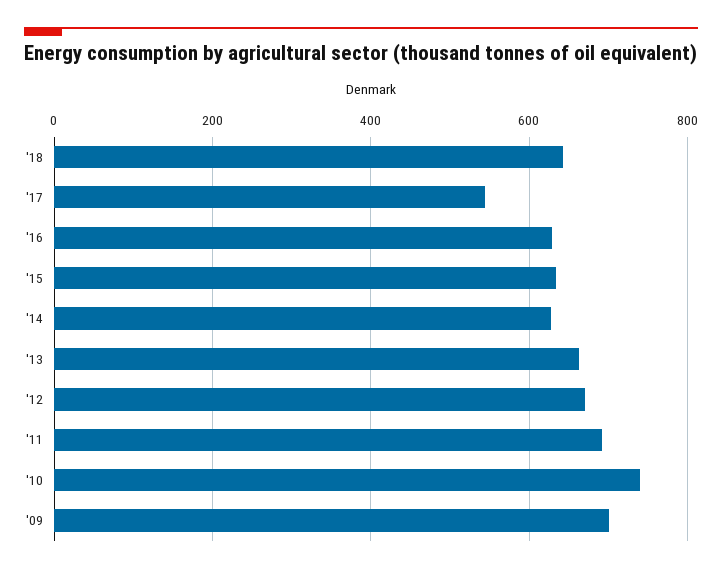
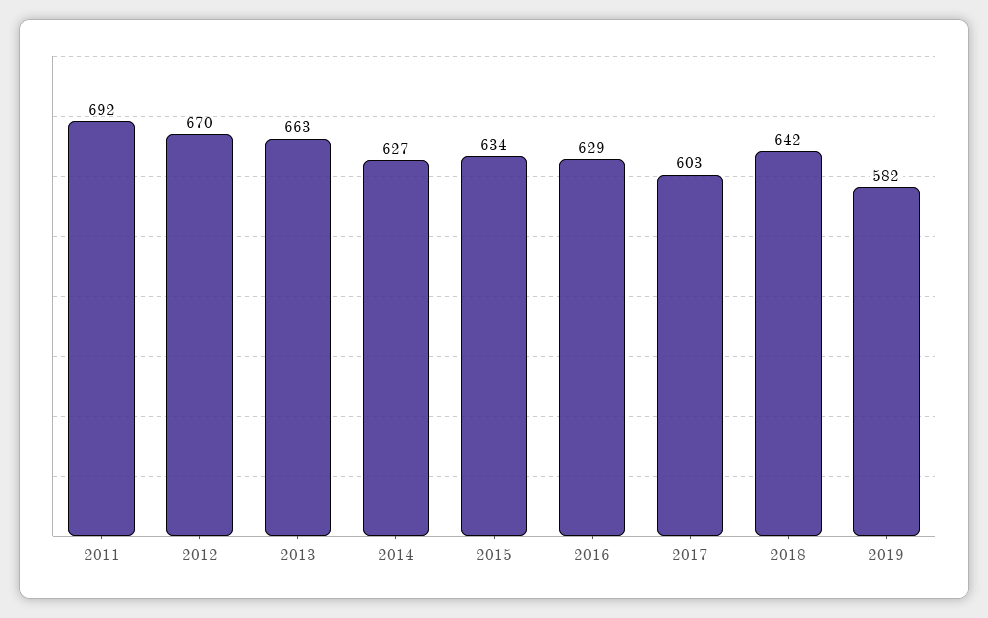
'17: 540 -> 603
'10: 740 -> none
'09: 700 -> none
2019: none -> 582

